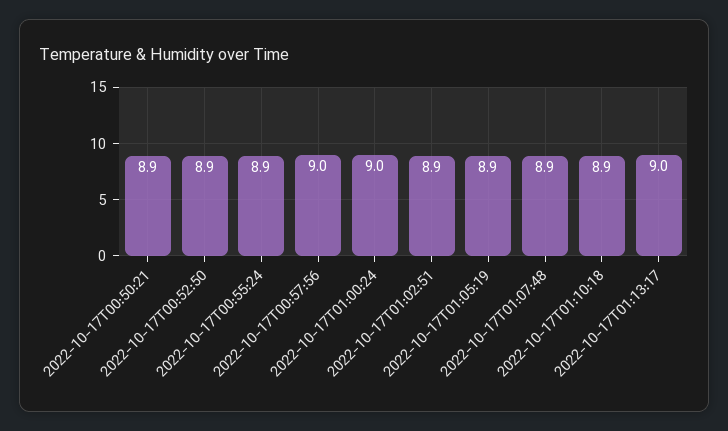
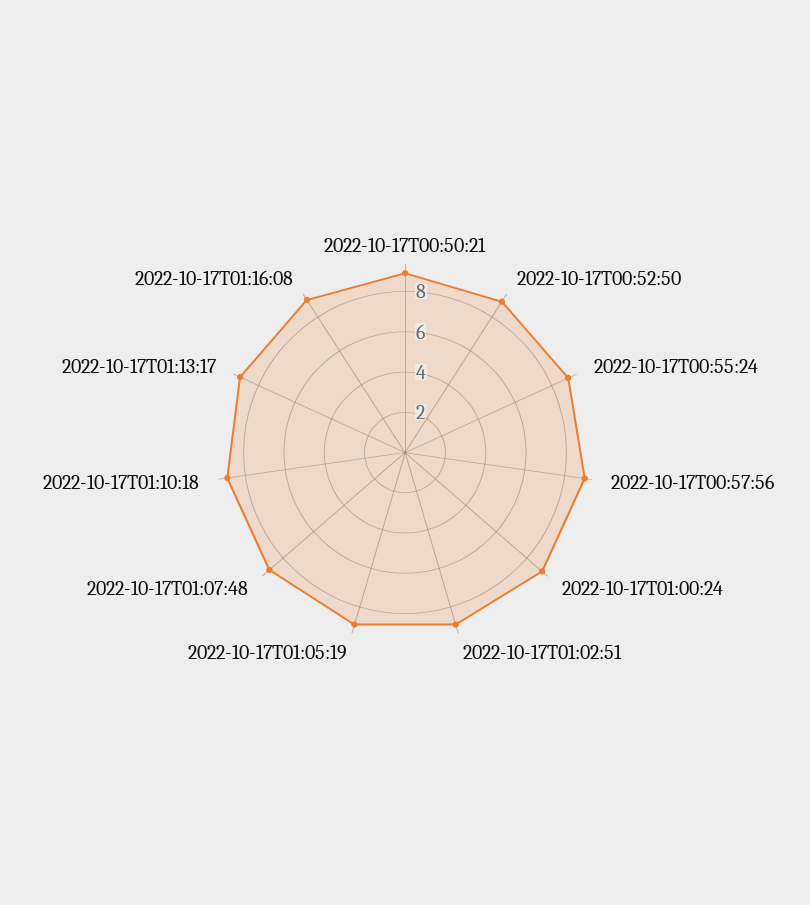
2022-10-17T01:16:08: none -> 9

